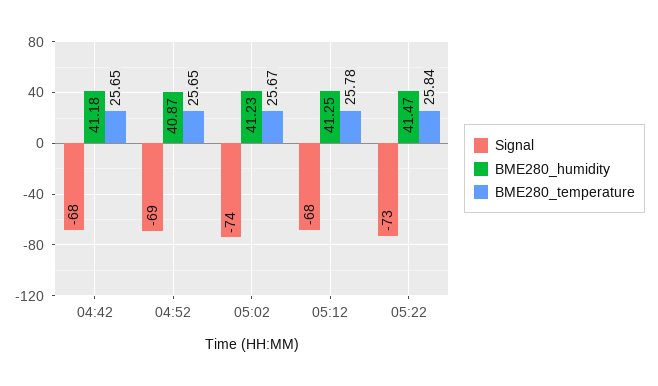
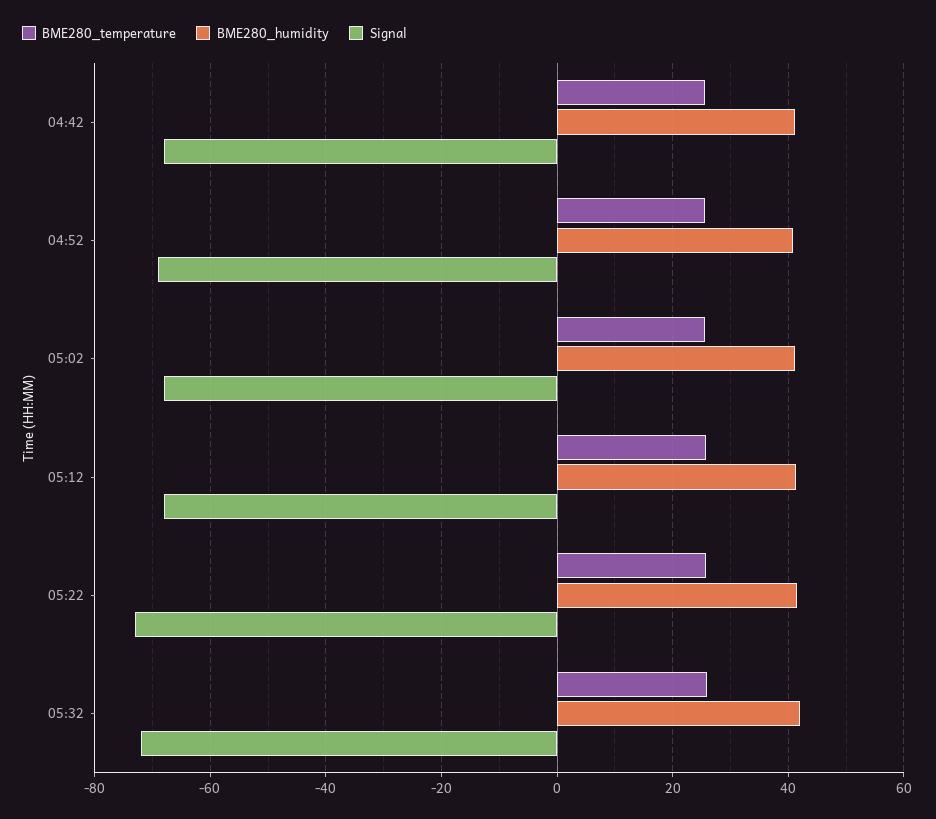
Signal, 05:02: -74 -> -68
BME280_temperature, 05:32: none -> 26
BME280_humidity, 05:32: none -> 42
Signal, 05:32: none -> -72

